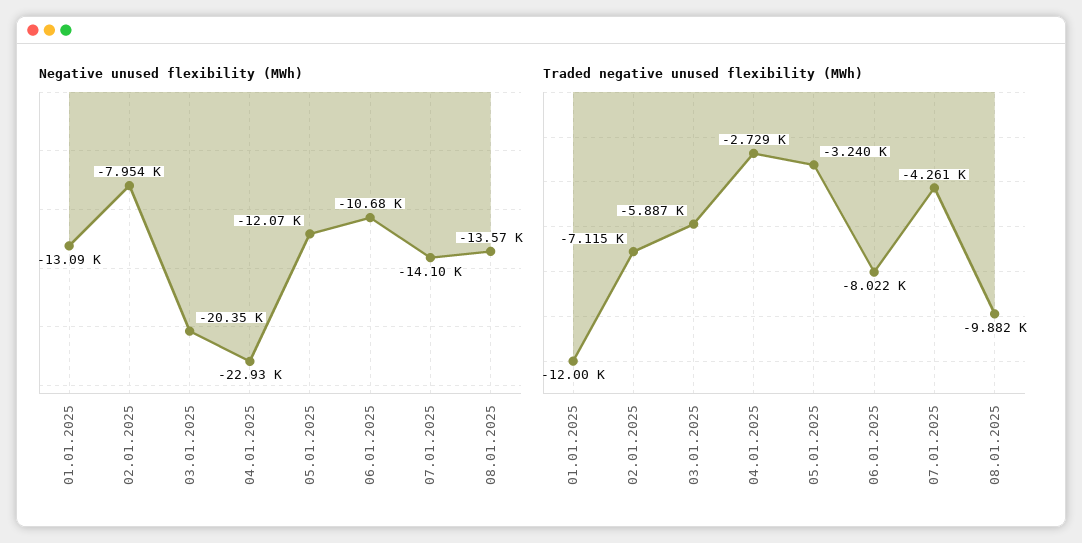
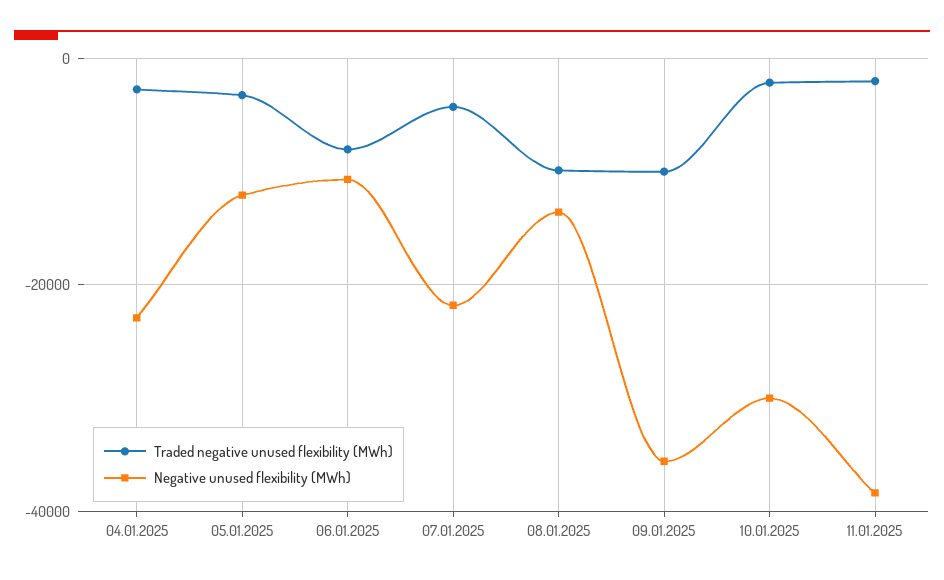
Negative unused flexibility (MWh), 01.01.2025: -13090 -> none
Negative unused flexibility (MWh), 02.01.2025: -7954 -> none
Negative unused flexibility (MWh), 03.01.2025: -20350 -> none
Negative unused flexibility (MWh), 07.01.2025: -14100 -> -22000
Traded negative unused flexibility (MWh), 01.01.2025: -12000 -> none
Traded negative unused flexibility (MWh), 02.01.2025: -7115 -> none
Traded negative unused flexibility (MWh), 03.01.2025: -5887 -> none
Traded negative unused flexibility (MWh), 09.01.2025: none -> -10000
Negative unused flexibility (MWh), 09.01.2025: none -> -36000
Traded negative unused flexibility (MWh), 10.01.2025: none -> -2000
Negative unused flexibility (MWh), 10.01.2025: none -> -30000
Traded negative unused flexibility (MWh), 11.01.2025: none -> -2000
Negative unused flexibility (MWh), 11.01.2025: none -> -38000

